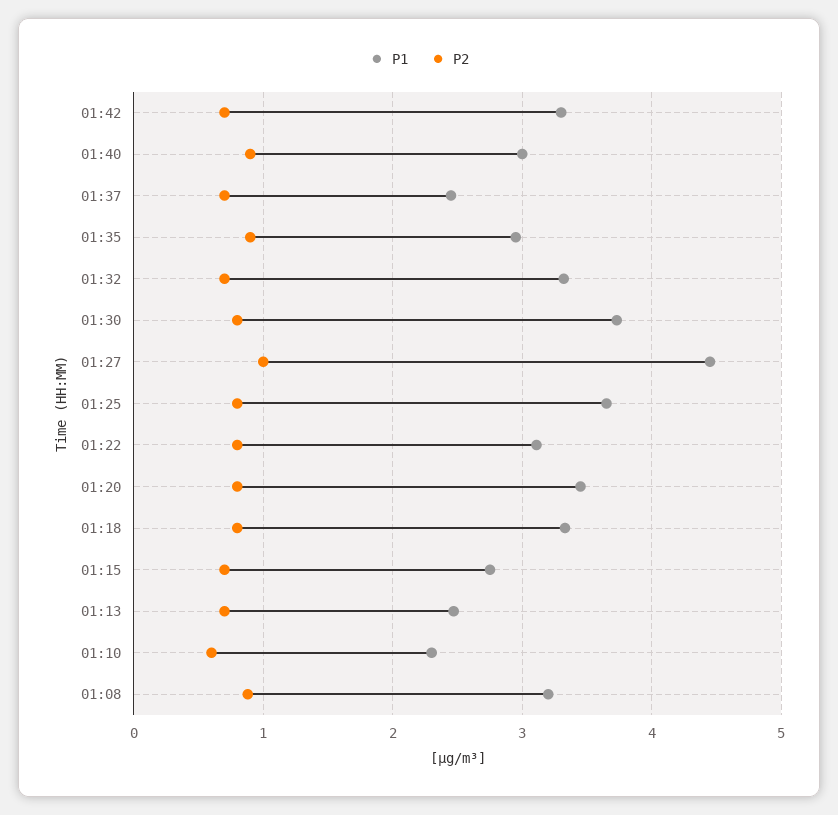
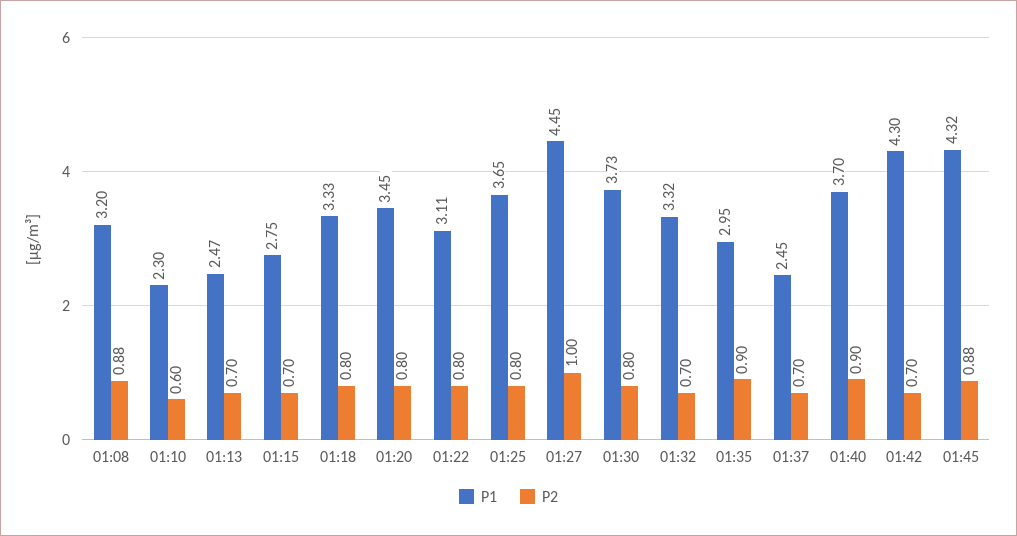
P1, 01:42: 3.3 -> 4.3
P1, 01:40: 3 -> 3.7
P1, 01:45: none -> 4.32
P2, 01:45: none -> 0.88

